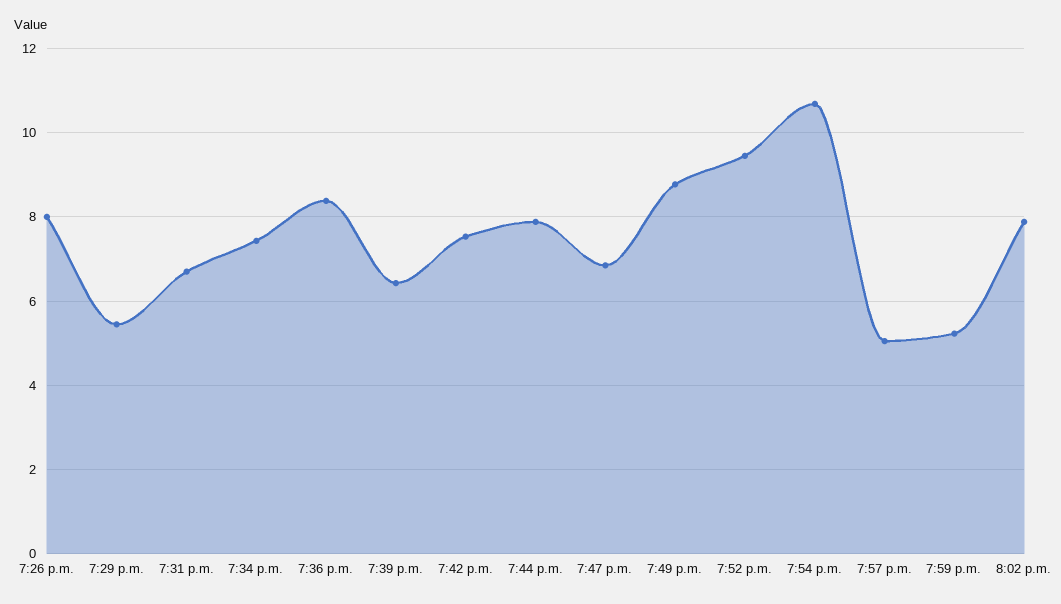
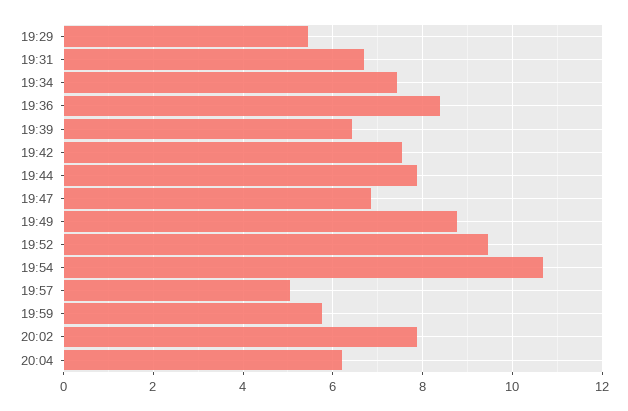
7:26 p.m.: 8 -> none
7:59 p.m.: 5.2 -> 5.8
20:04: none -> 6.2

